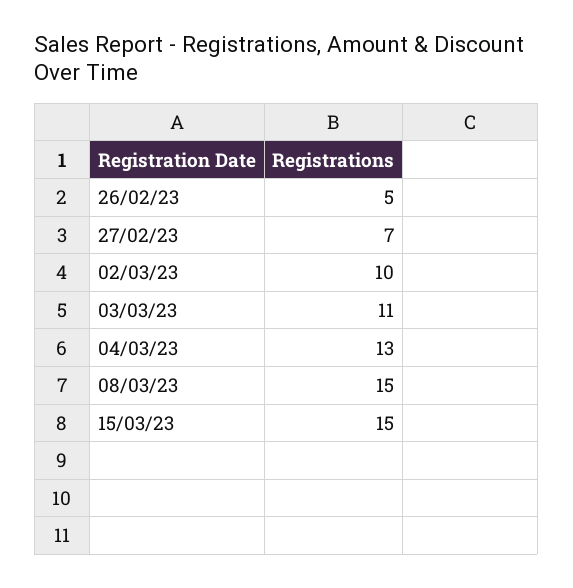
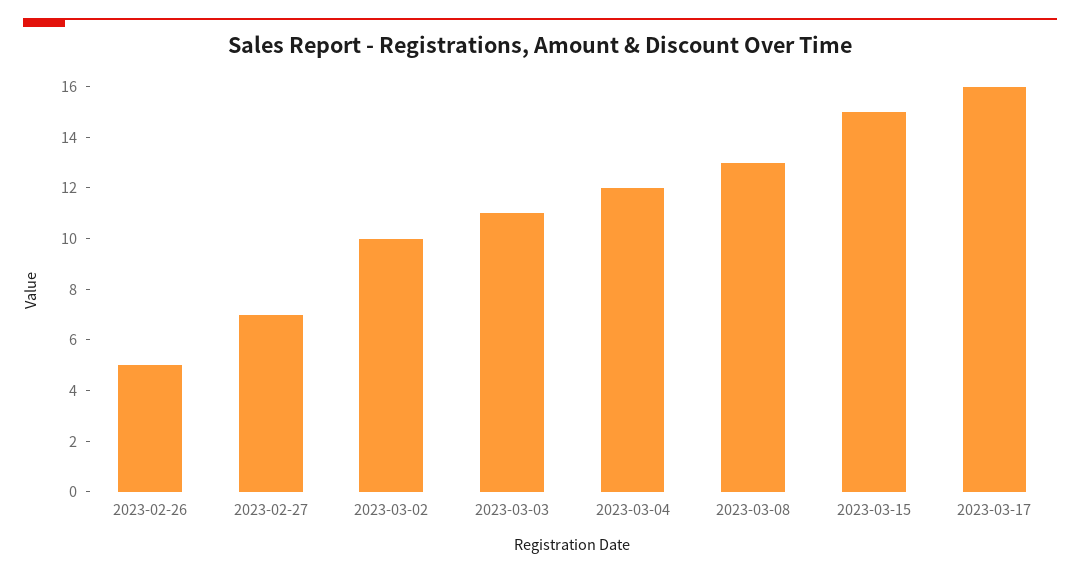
04/03/23: 13 -> 12
08/03/23: 15 -> 13
2023-03-17: none -> 16

